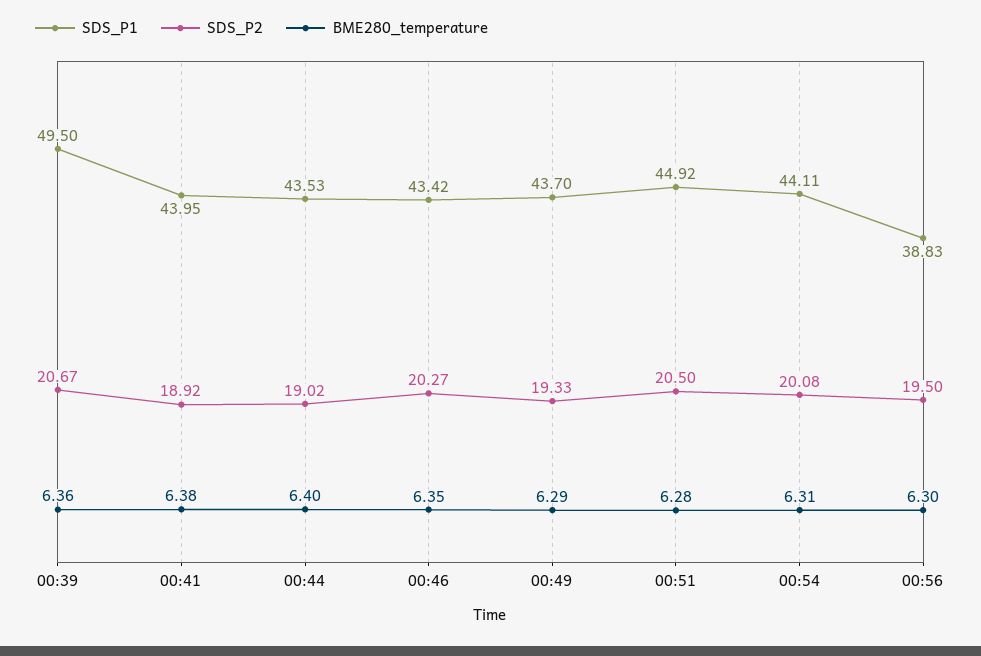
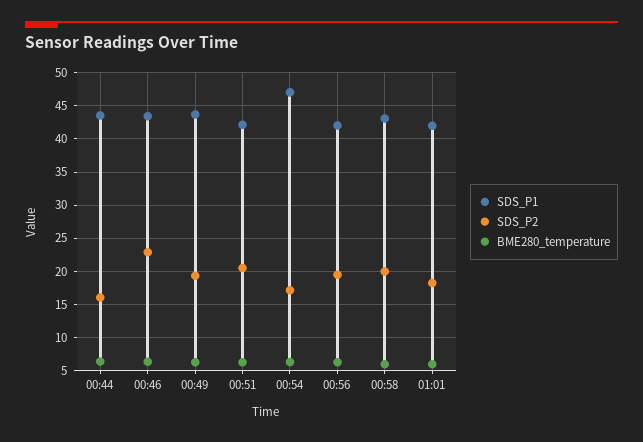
SDS_P1, 00:39: 49.5 -> none
SDS_P2, 00:39: 20.67 -> none
BME280_temperature, 00:39: 6.36 -> none
SDS_P1, 00:41: 43.95 -> none
SDS_P2, 00:41: 18.92 -> none
BME280_temperature, 00:41: 6.38 -> none
SDS_P2, 00:44: 19.02 -> 16
SDS_P2, 00:46: 20.27 -> 23
SDS_P1, 00:51: 44.92 -> 42
SDS_P1, 00:54: 44.11 -> 47
SDS_P2, 00:54: 20.08 -> 17
SDS_P1, 00:56: 38.83 -> 42
SDS_P1, 00:58: none -> 43
SDS_P2, 00:58: none -> 20
BME280_temperature, 00:58: none -> 6
SDS_P1, 01:01: none -> 42
SDS_P2, 01:01: none -> 18
BME280_temperature, 01:01: none -> 6

